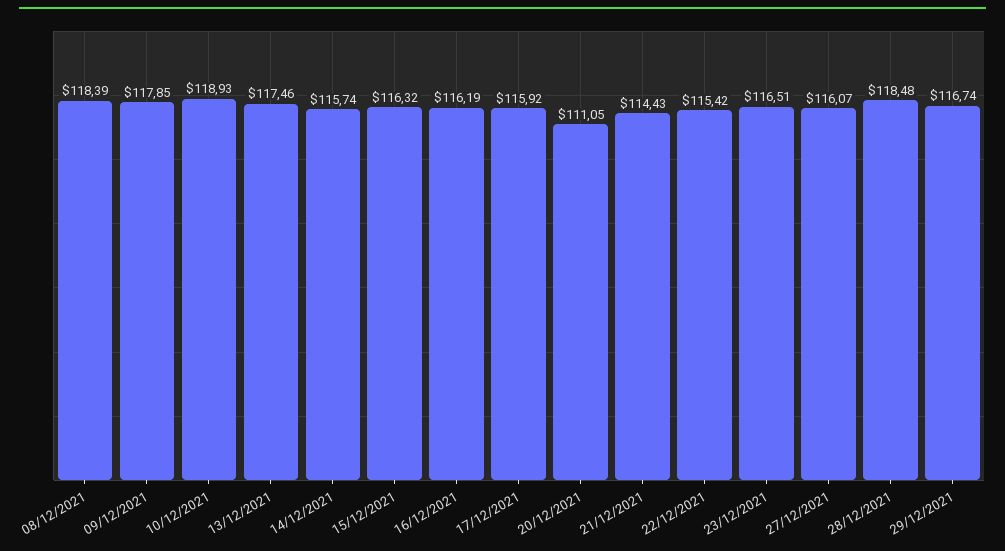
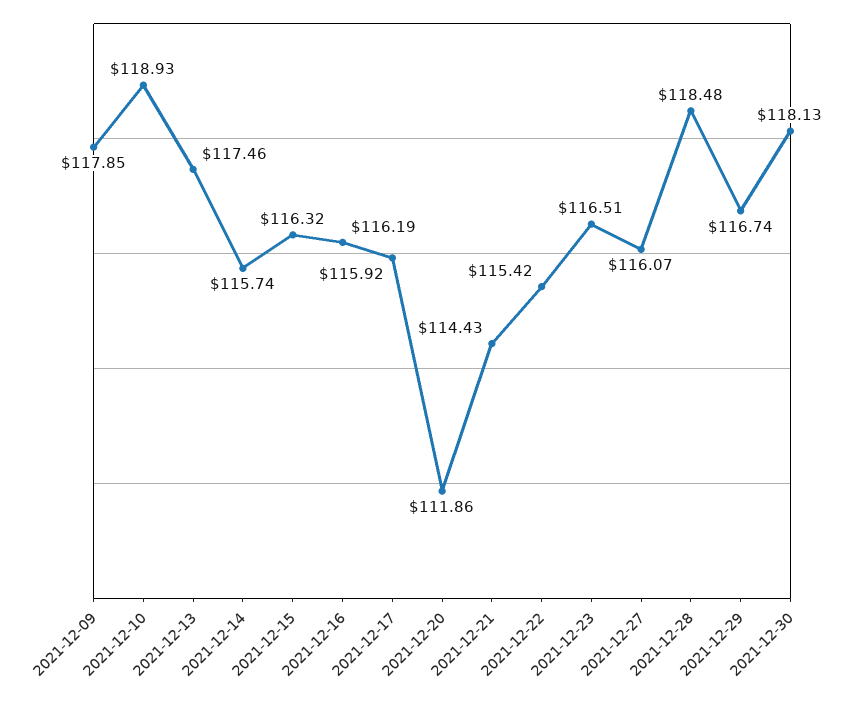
08/12/2021: 118.39 -> none
20/12/2021: 111.05 -> 111.86
2021-12-30: none -> 118.13

